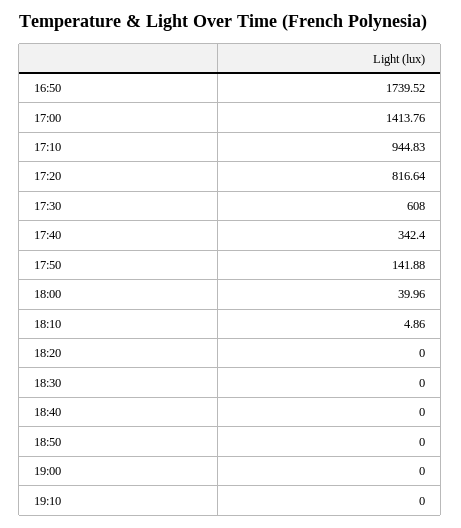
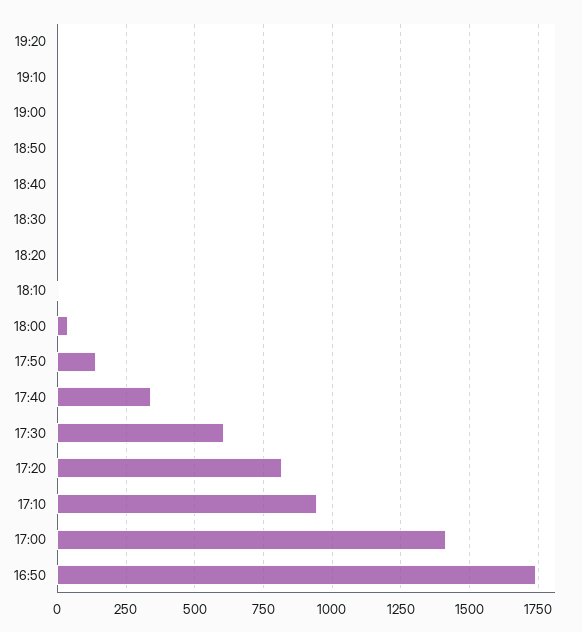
19:20: none -> 0

